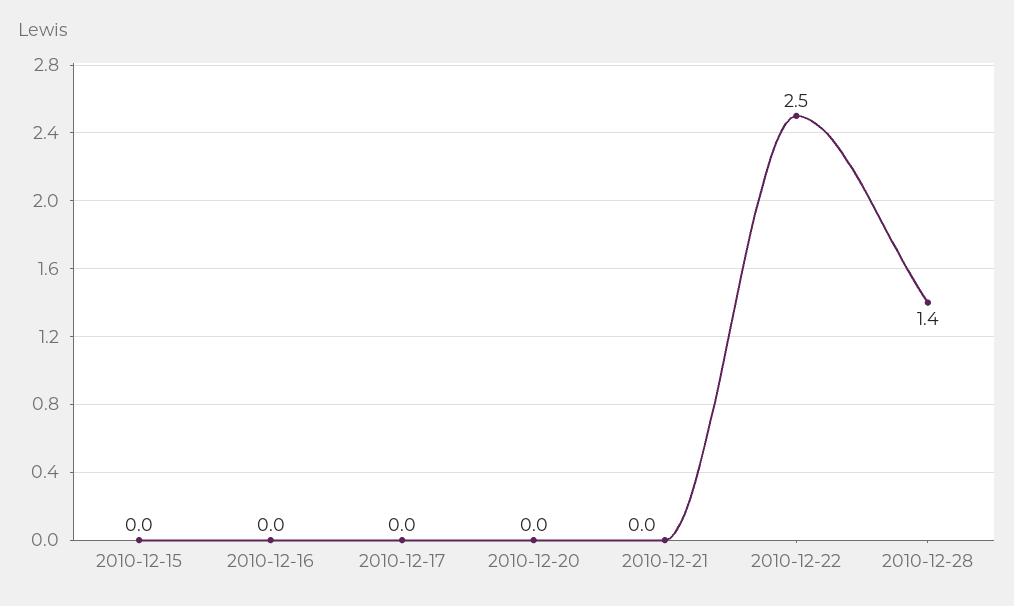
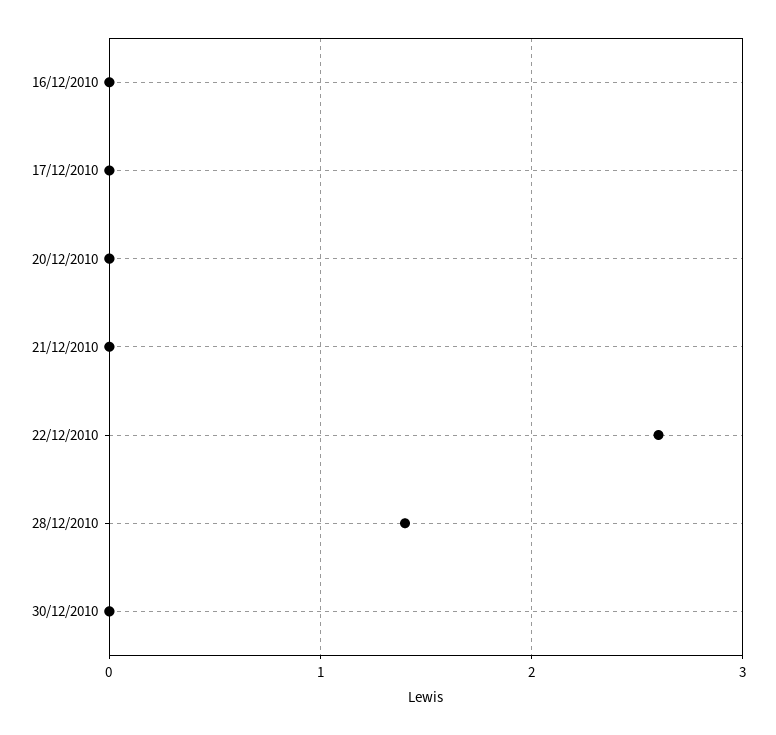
2010-12-15: 0 -> none
2010-12-22: 2.5 -> 2.6
30/12/2010: none -> 0

